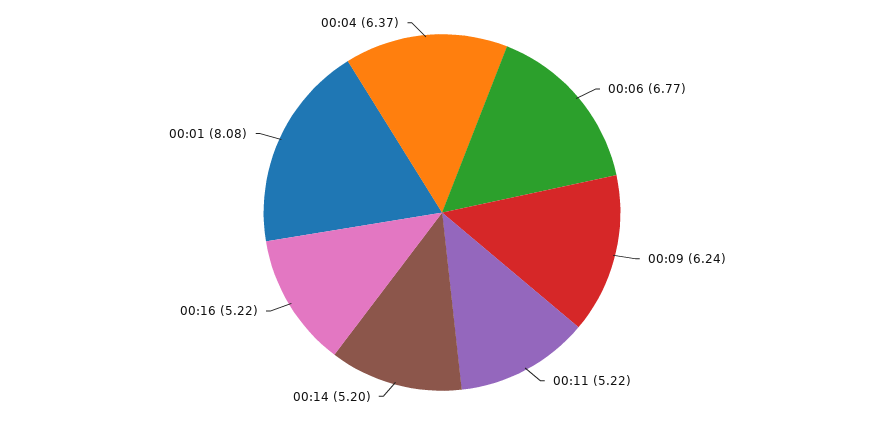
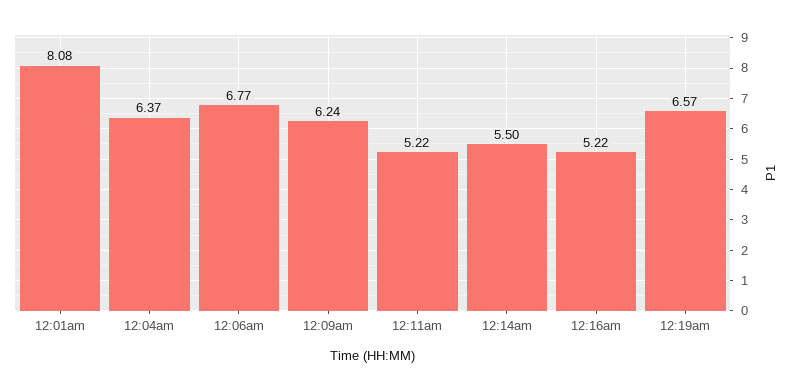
00:14: 5.2 -> 5.5
12:19am: none -> 6.57

